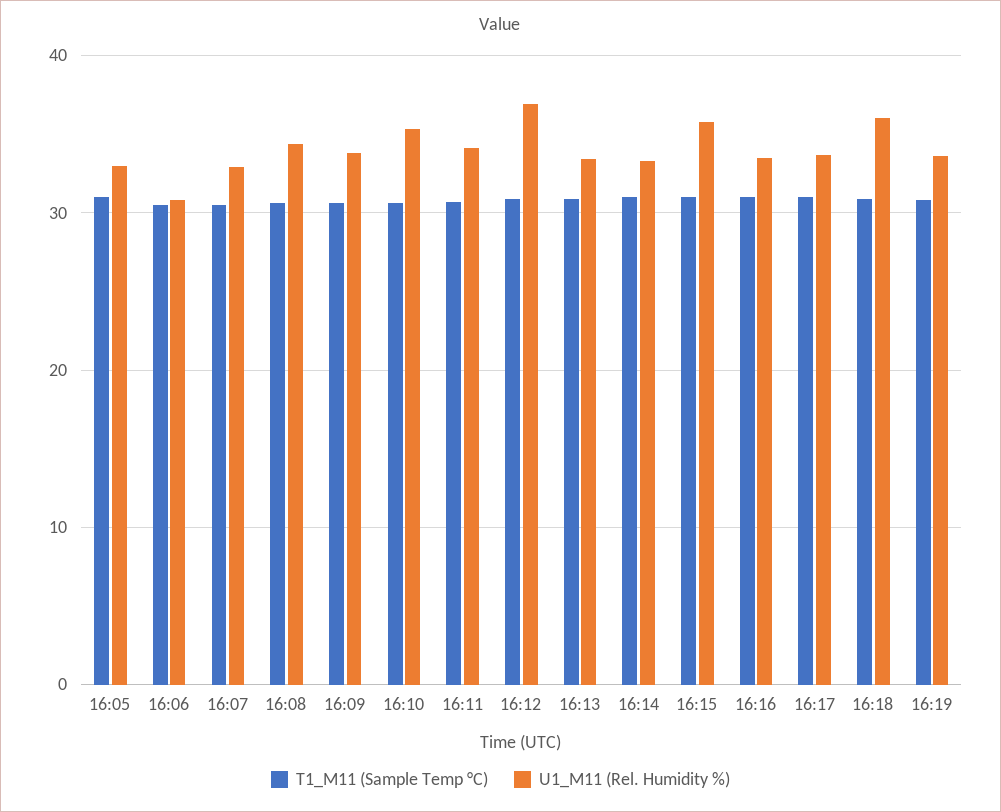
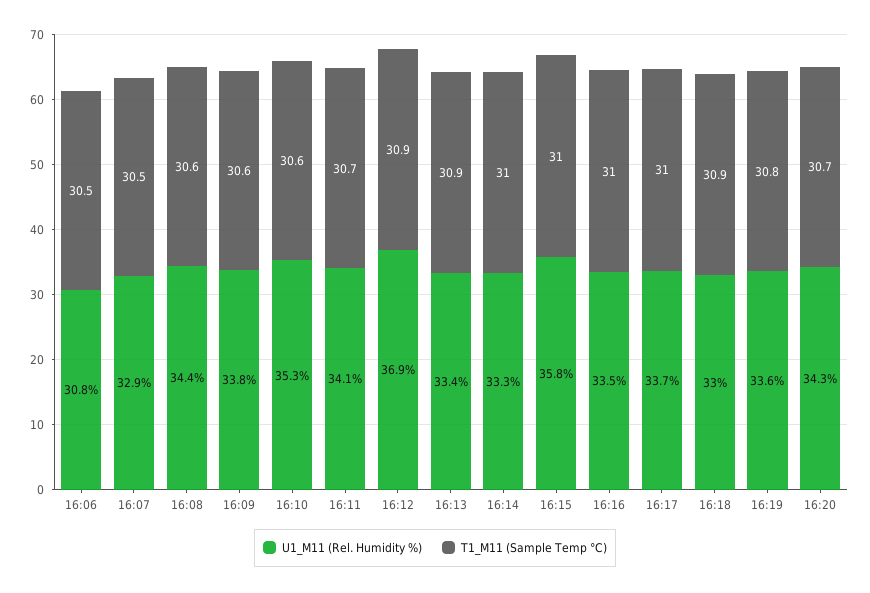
T1_M11 (Sample Temp °C), 16:05: 31 -> none
U1_M11 (Rel. Humidity %), 16:05: 33 -> none
U1_M11 (Rel. Humidity %), 16:18: 36 -> 33
U1_M11 (Rel. Humidity %), 16:20: none -> 34.3
T1_M11 (Sample Temp °C), 16:20: none -> 30.7

